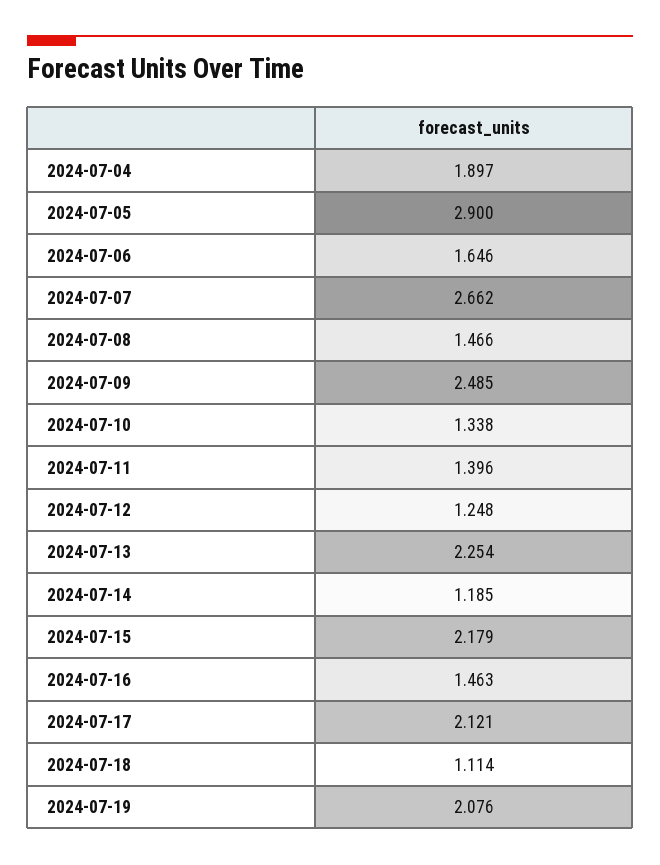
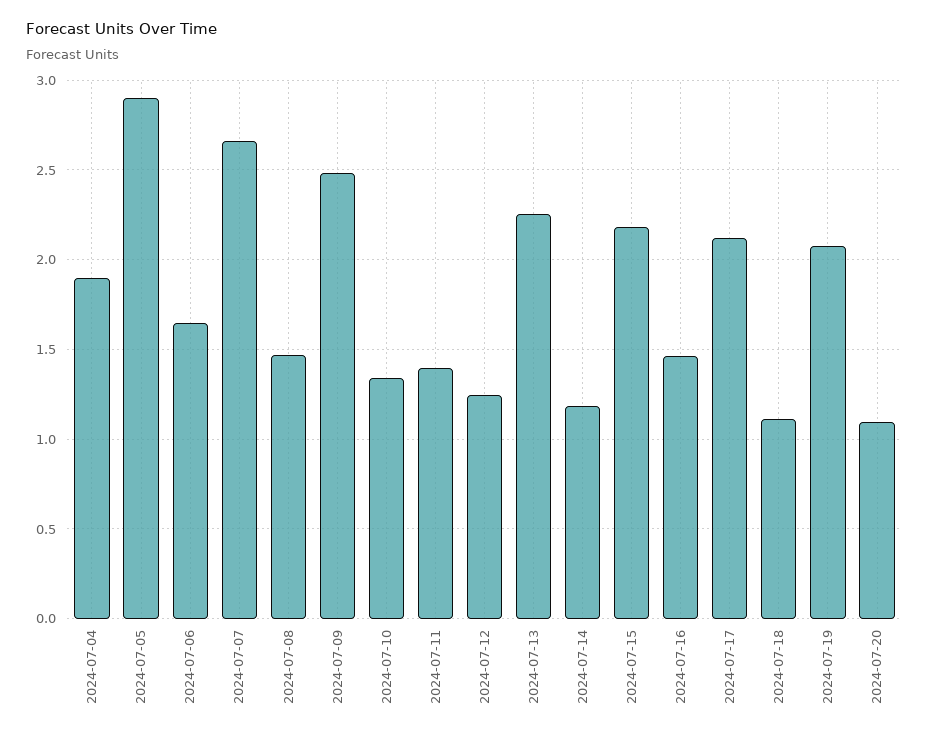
2024-07-20: none -> 1.1

